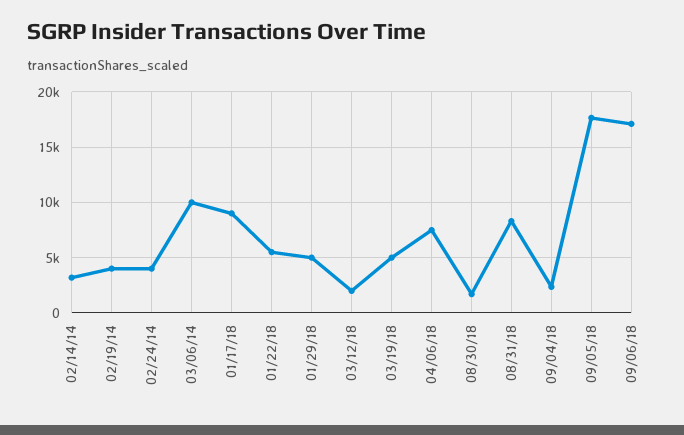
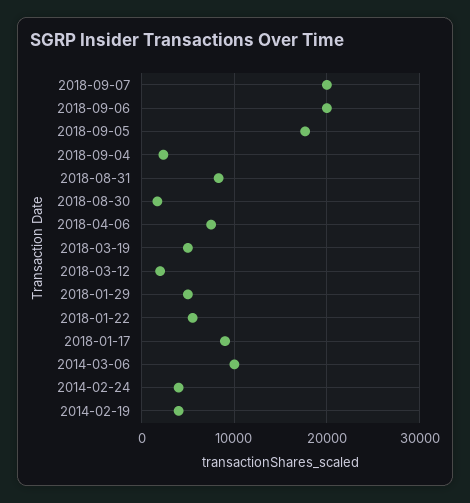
02/14/14: 3000 -> none
09/06/18: 17000 -> 20000
2018-09-07: none -> 20000

